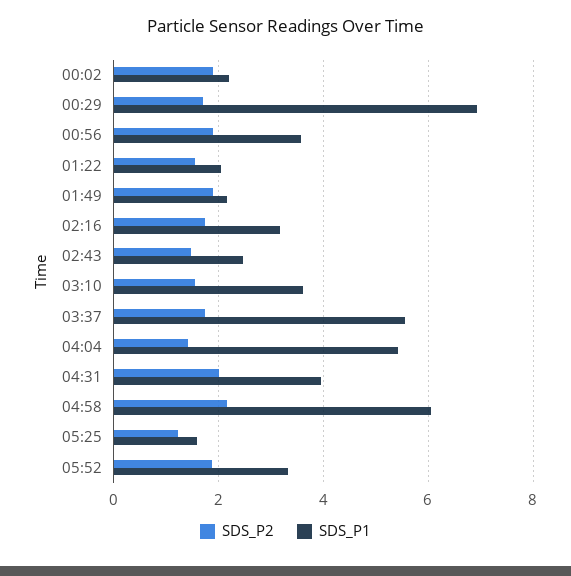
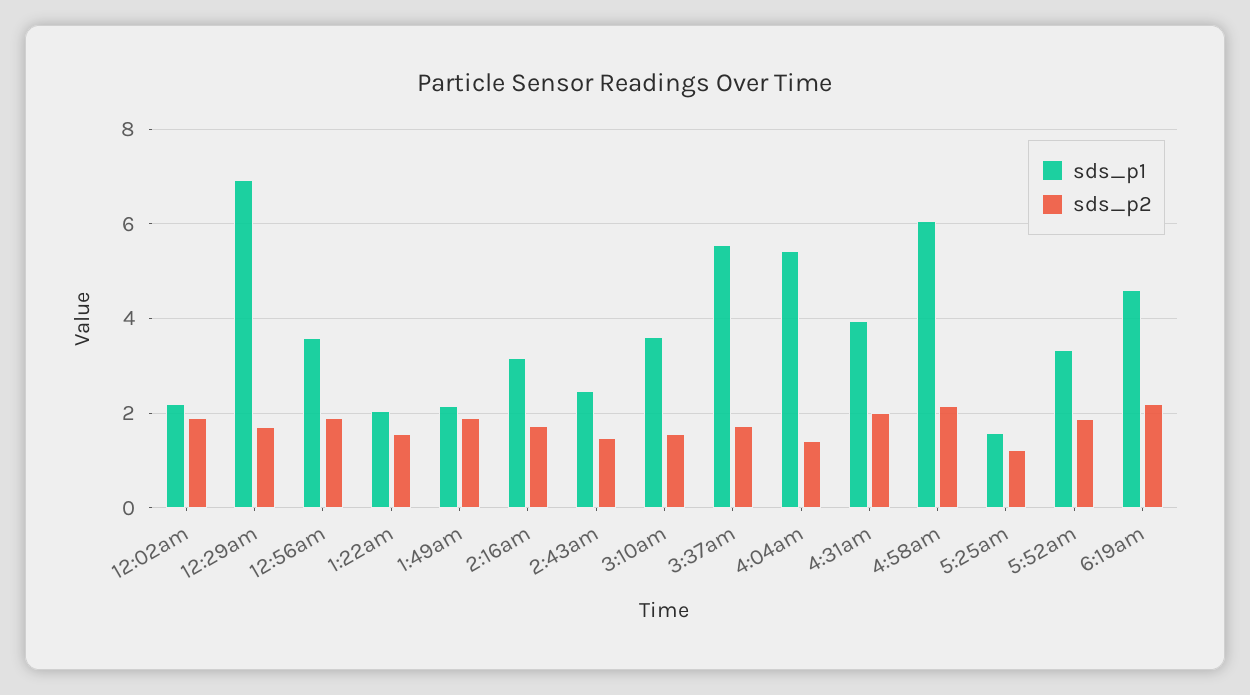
SDS_P1, 6:19am: none -> 4.6
SDS_P2, 6:19am: none -> 2.2

